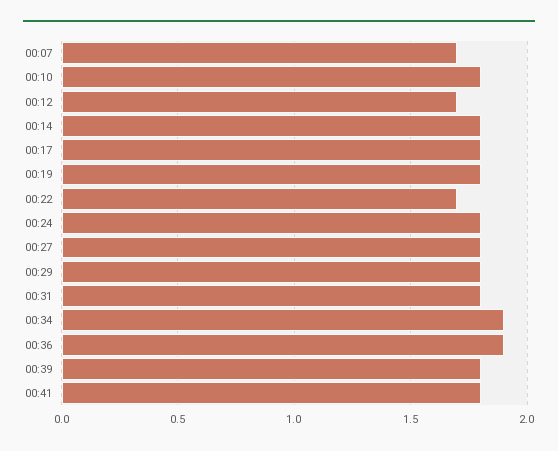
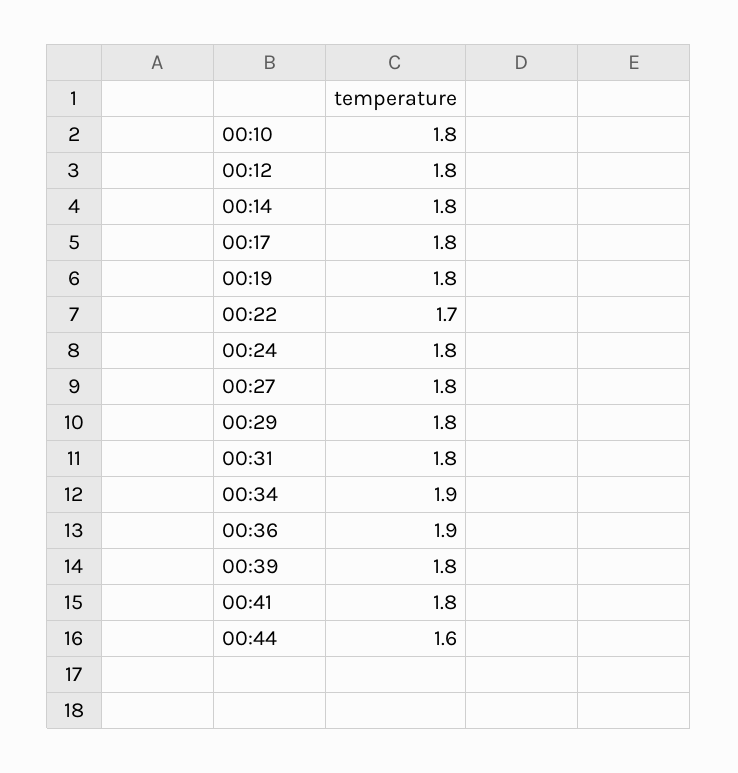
00:07: 1.7 -> none
00:12: 1.7 -> 1.8
00:44: none -> 1.6

